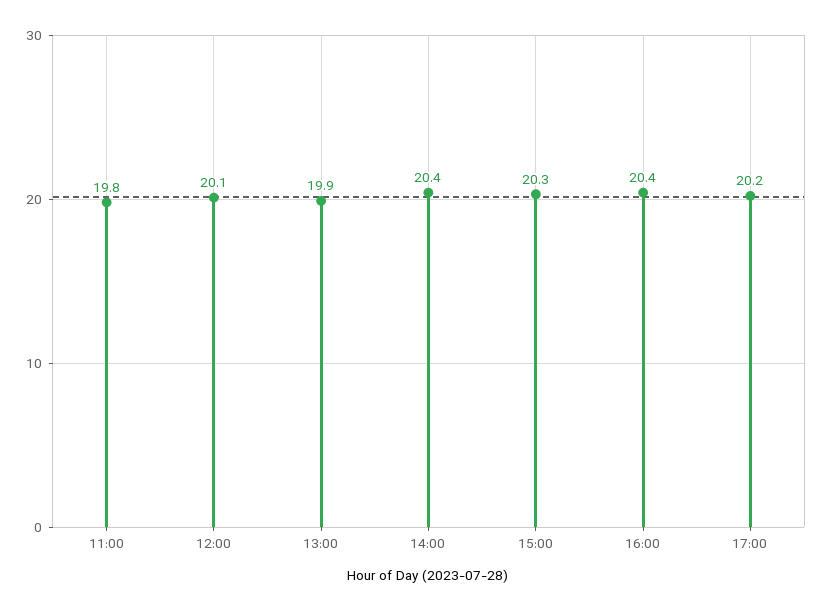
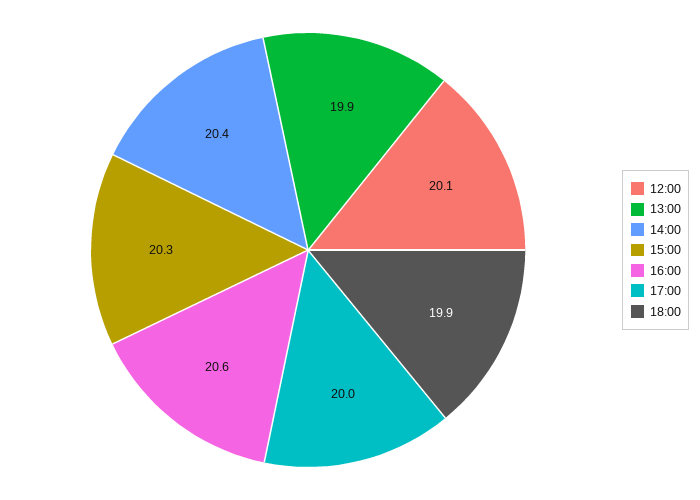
11:00: 19.8 -> none
16:00: 20.4 -> 20.6
17:00: 20.2 -> 20
18:00: none -> 19.9

